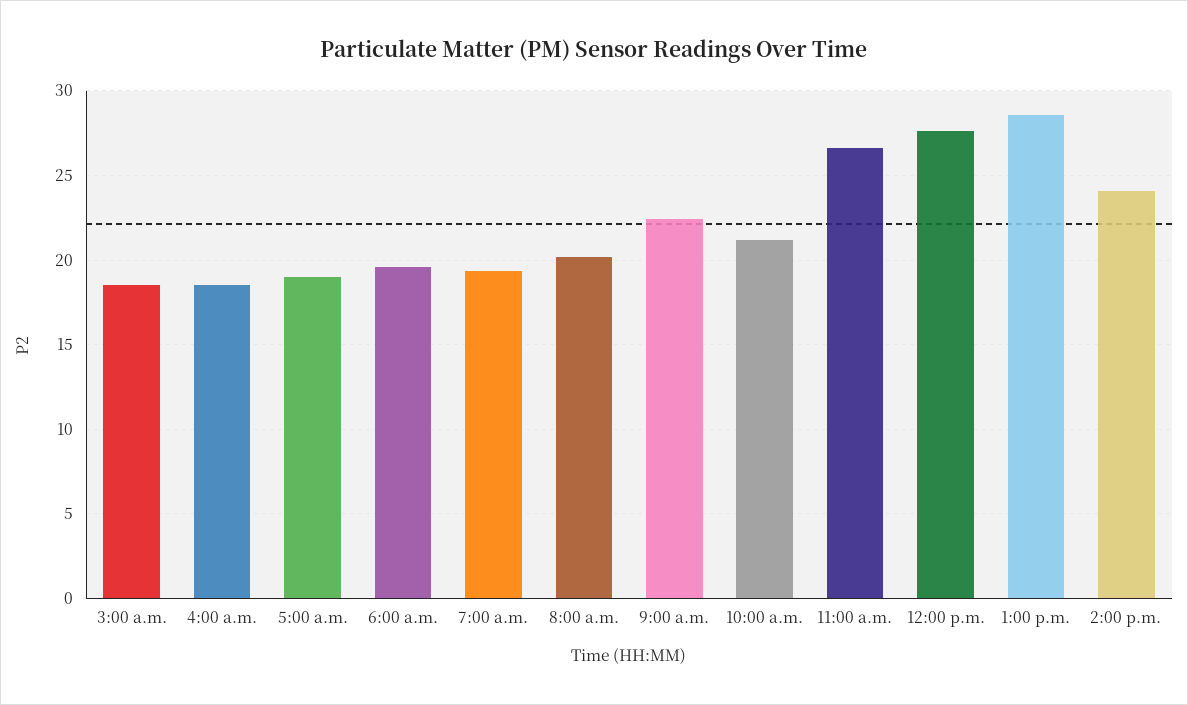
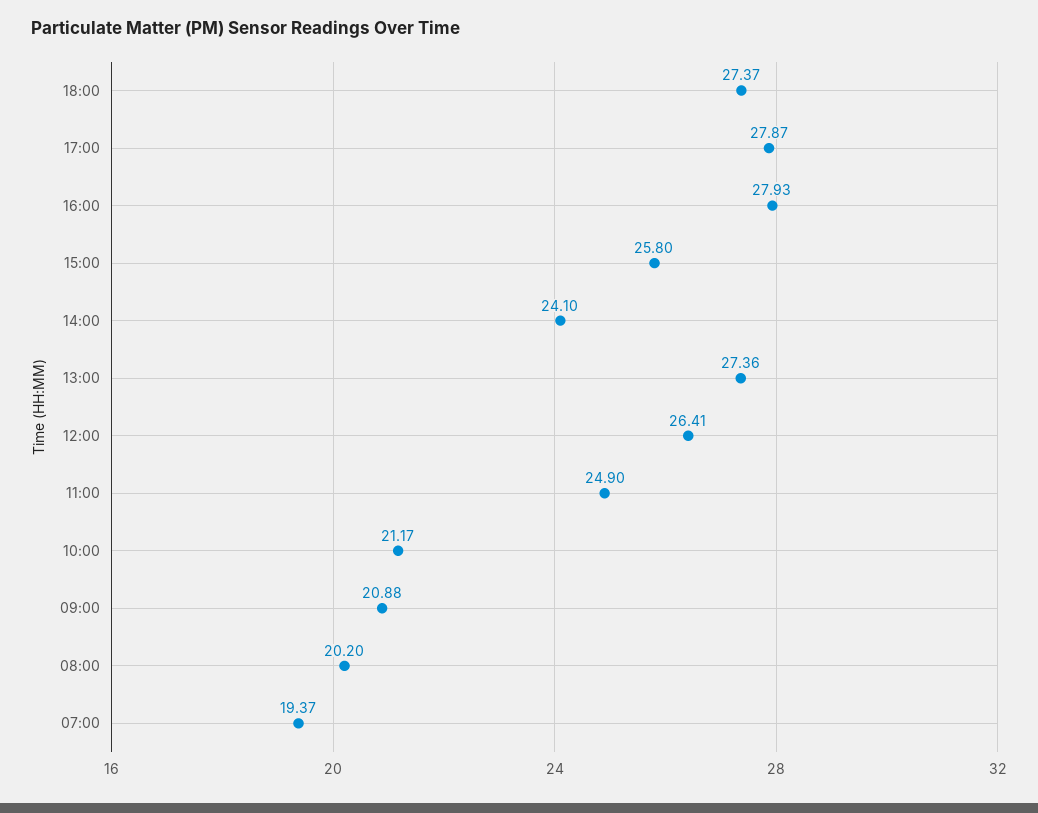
3:00 a.m.: 18.5 -> none
4:00 a.m.: 18.5 -> none
5:00 a.m.: 19 -> none
6:00 a.m.: 19.5 -> none
9:00 a.m.: 22.5 -> 20.88
11:00 a.m.: 26.5 -> 24.9
12:00 p.m.: 27.5 -> 26.41
1:00 p.m.: 28.5 -> 27.36
18:00: none -> 27.37
17:00: none -> 27.87
16:00: none -> 27.93
15:00: none -> 25.8

